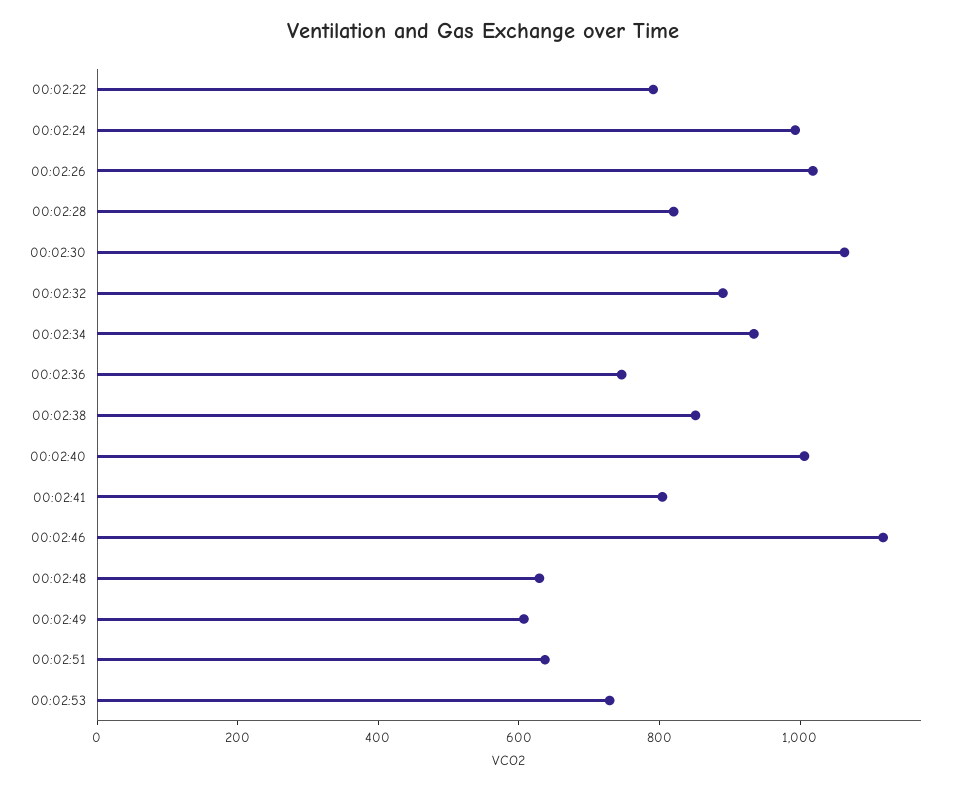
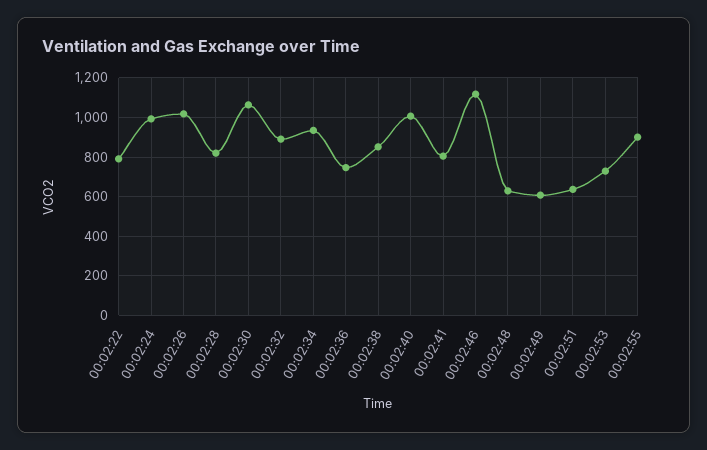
00:02:55: none -> 900

